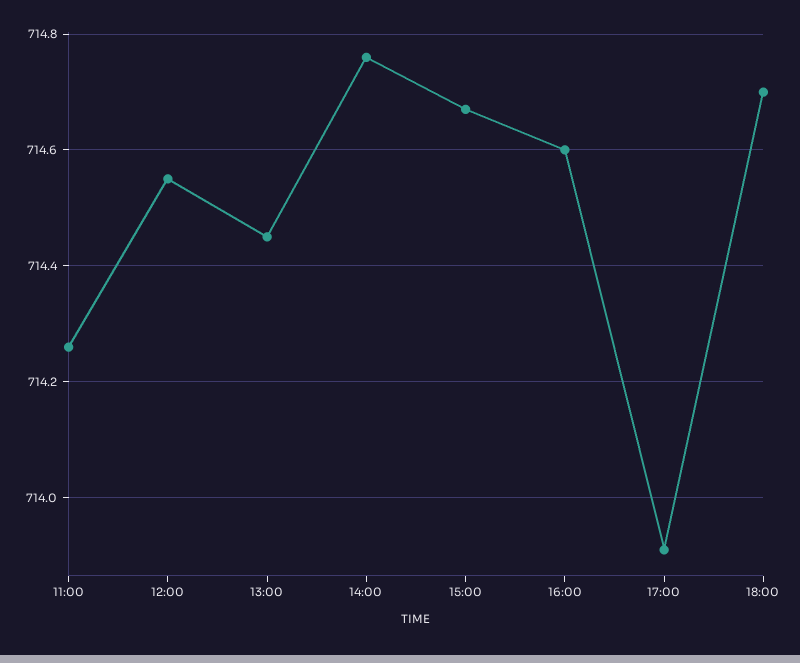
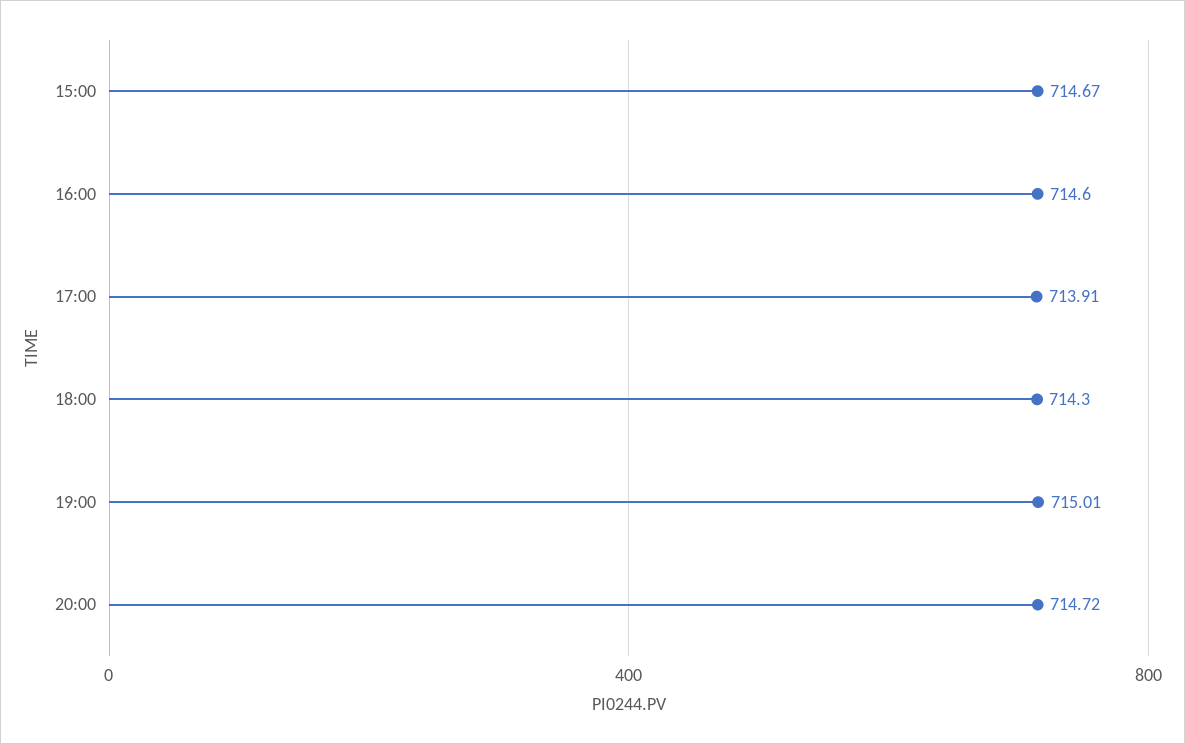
11:00: 714.25 -> none
12:00: 714.55 -> none
13:00: 714.45 -> none
14:00: 714.75 -> none
18:00: 714.7 -> 714.3
19:00: none -> 715.01
20:00: none -> 714.72

